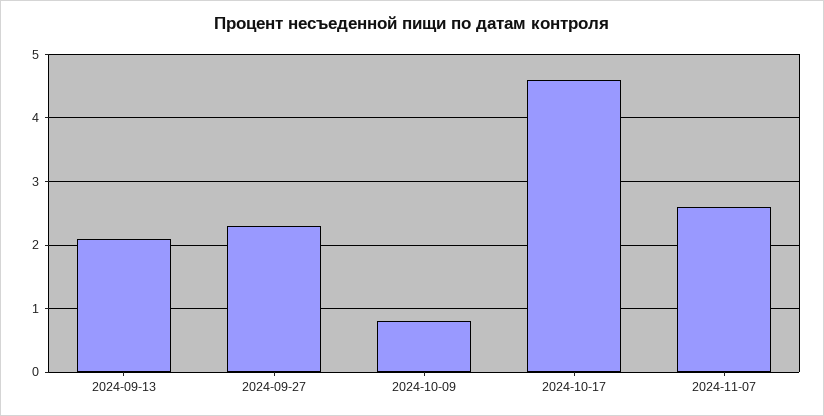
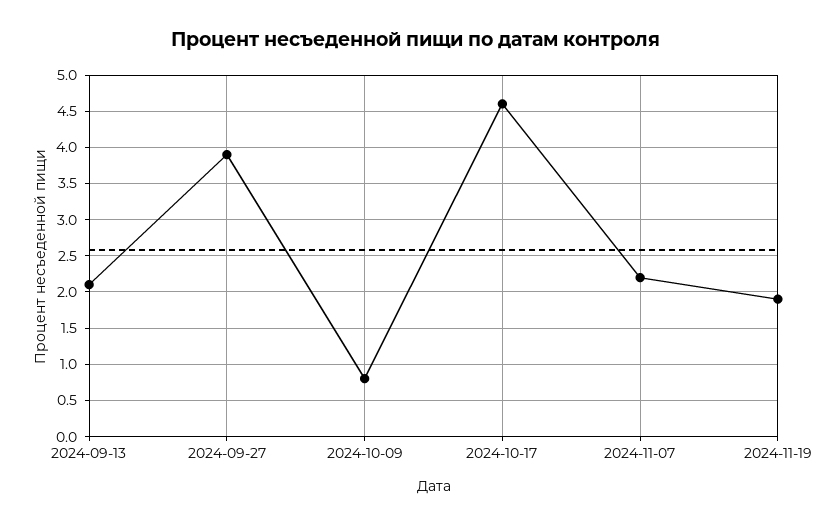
2024-09-27: 2.3 -> 3.9
2024-11-07: 2.6 -> 2.2
2024-11-19: none -> 1.9

